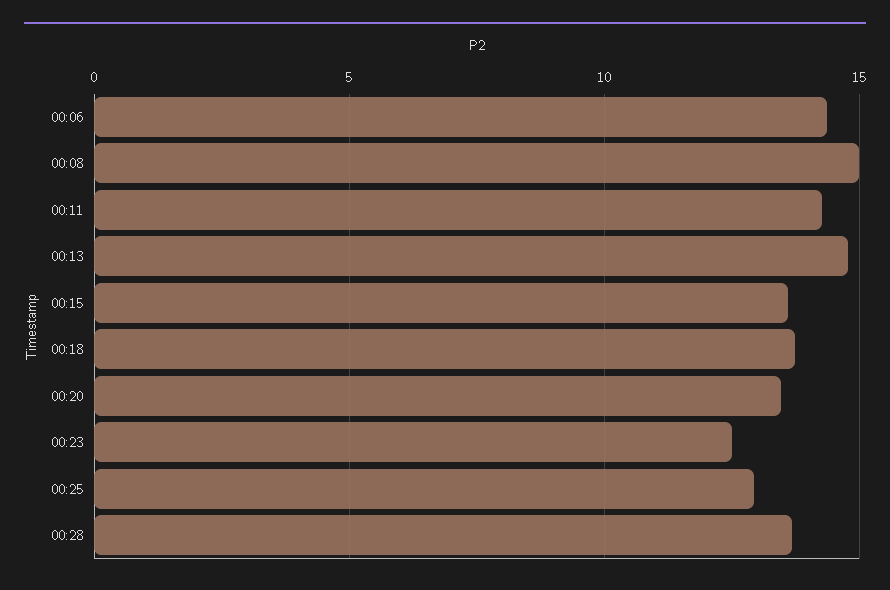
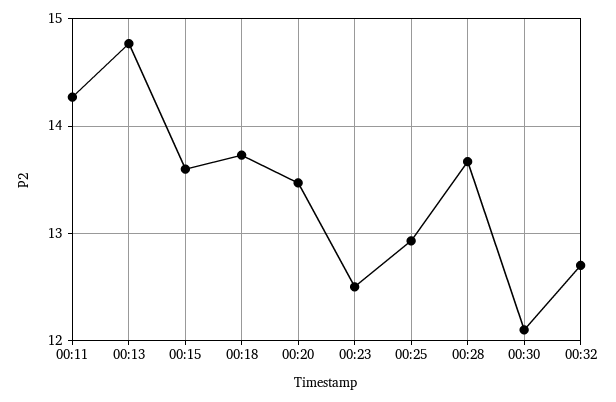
00:06: 14.5 -> none
00:08: 15 -> none
00:30: none -> 12.1
00:32: none -> 12.7

